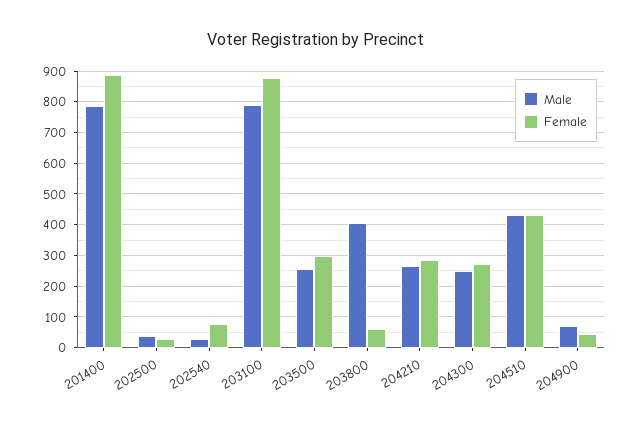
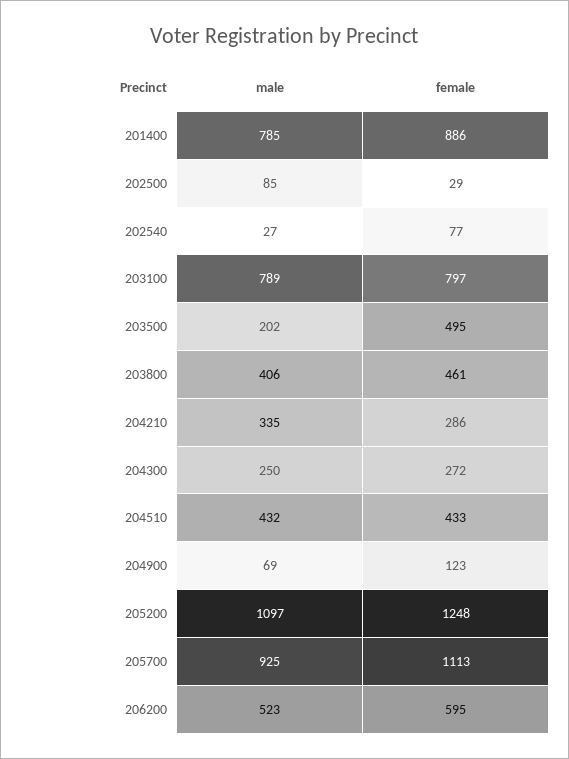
Male, 202500: 40 -> 85
Female, 203100: 880 -> 797
Male, 203500: 260 -> 202
Female, 203500: 300 -> 495
Female, 203800: 60 -> 461
Male, 204210: 260 -> 335
Female, 204900: 40 -> 123
Male, 205200: none -> 1097
Female, 205200: none -> 1248
Male, 205700: none -> 925
Female, 205700: none -> 1113
Male, 206200: none -> 523
Female, 206200: none -> 595

